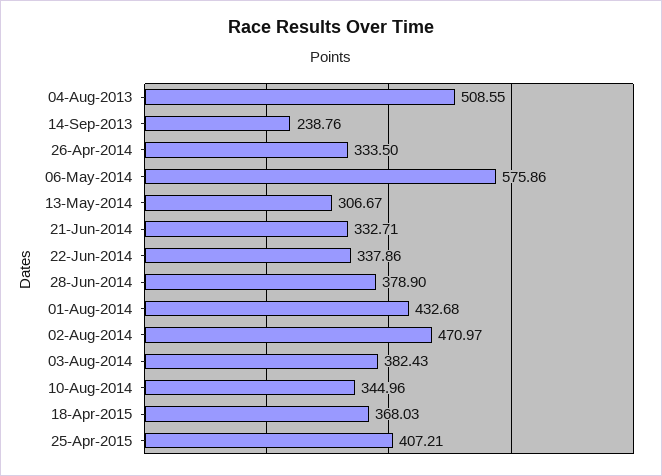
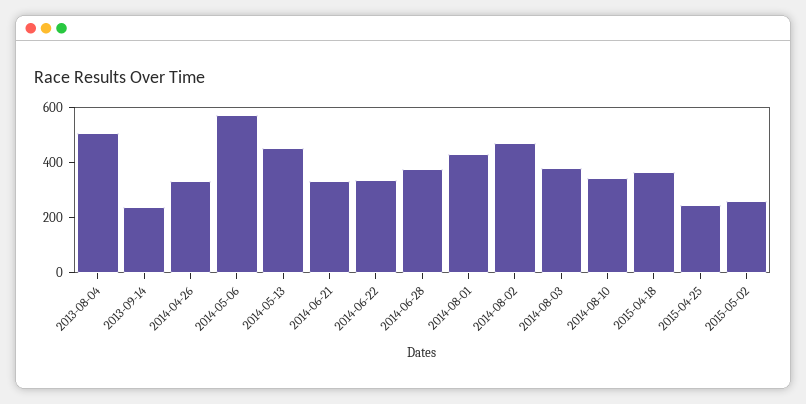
13-May-2014: 306.67 -> 450
25-Apr-2015: 407.21 -> 250
2015-05-02: none -> 250

